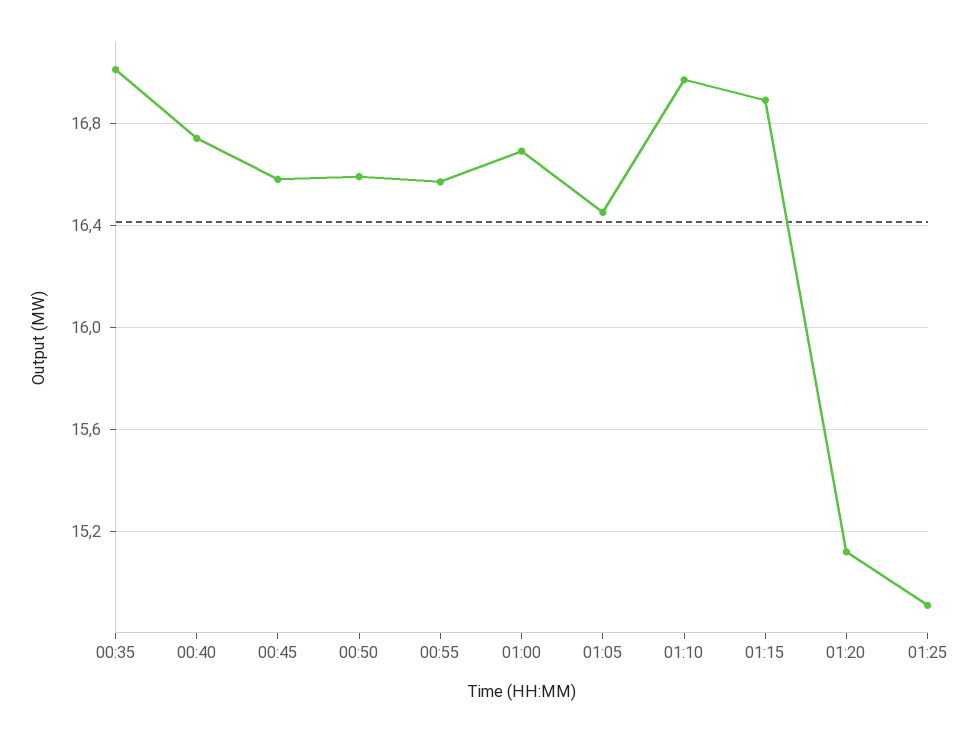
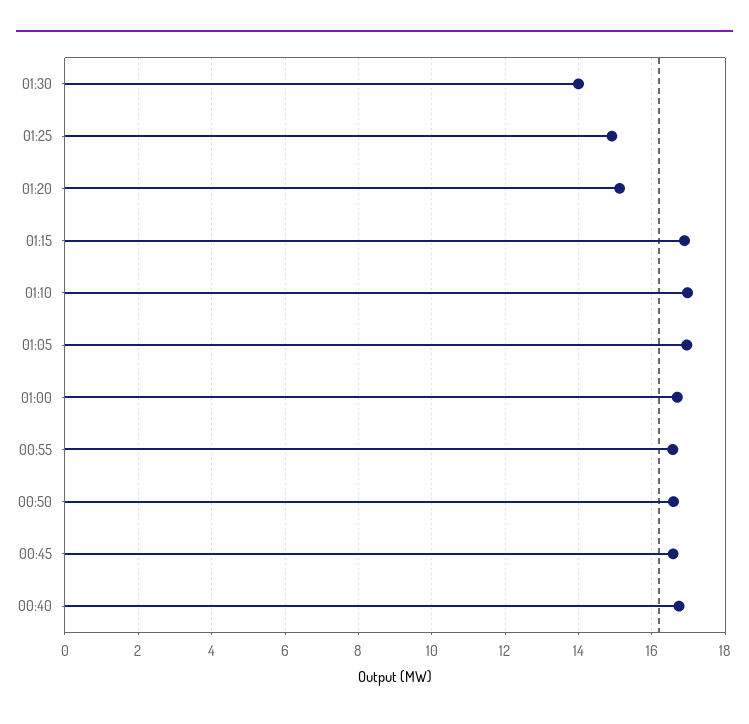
00:35: 17 -> none
01:05: 16.45 -> 17
01:30: none -> 14

